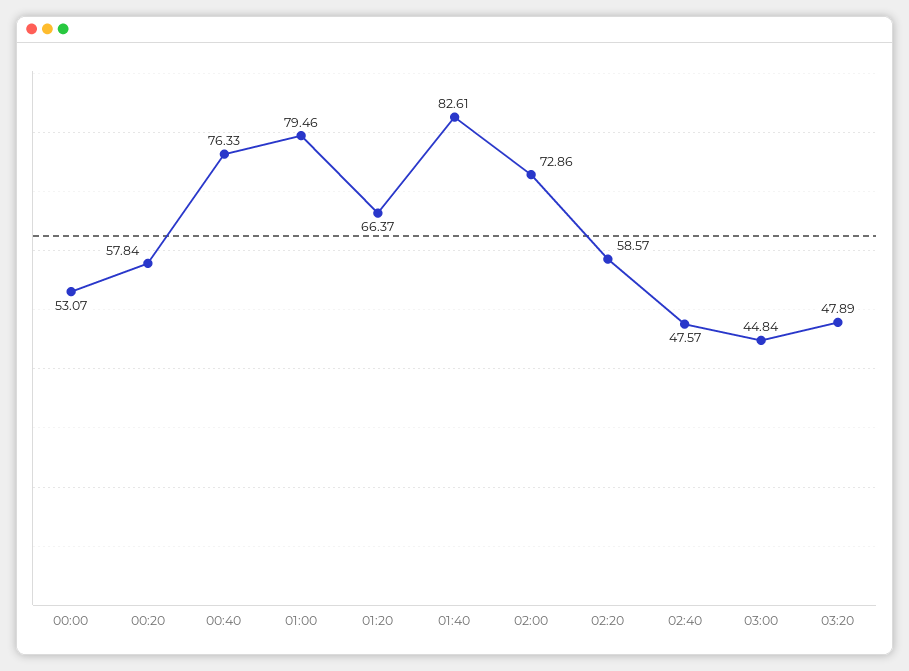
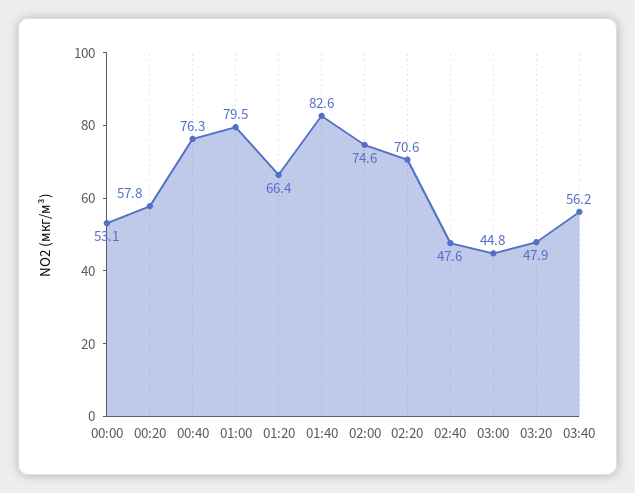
02:00: 72.86 -> 74.6
02:20: 58.57 -> 70.6
03:40: none -> 56.2

